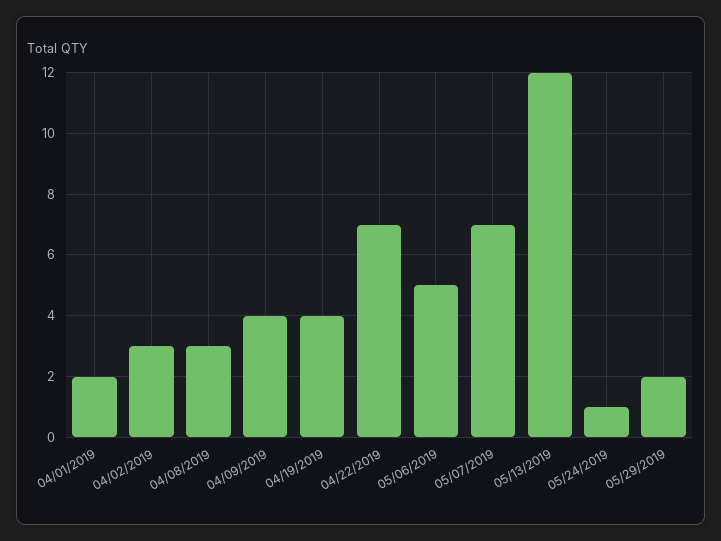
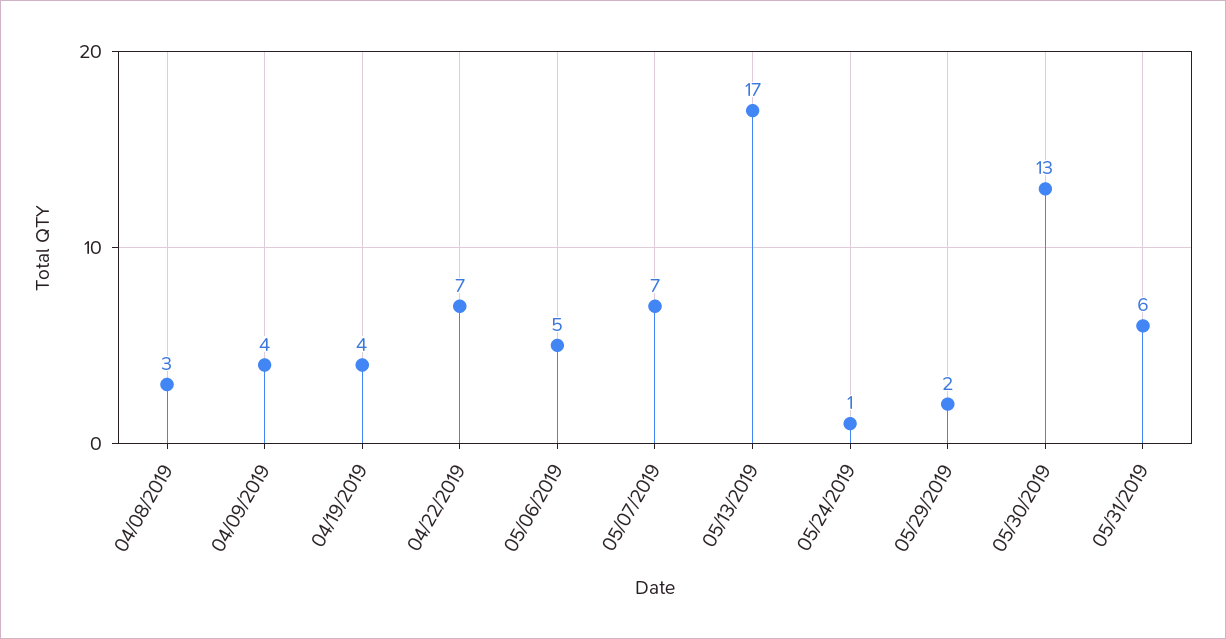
04/01/2019: 2 -> none
04/02/2019: 3 -> none
05/13/2019: 12 -> 17
05/30/2019: none -> 13
05/31/2019: none -> 6

